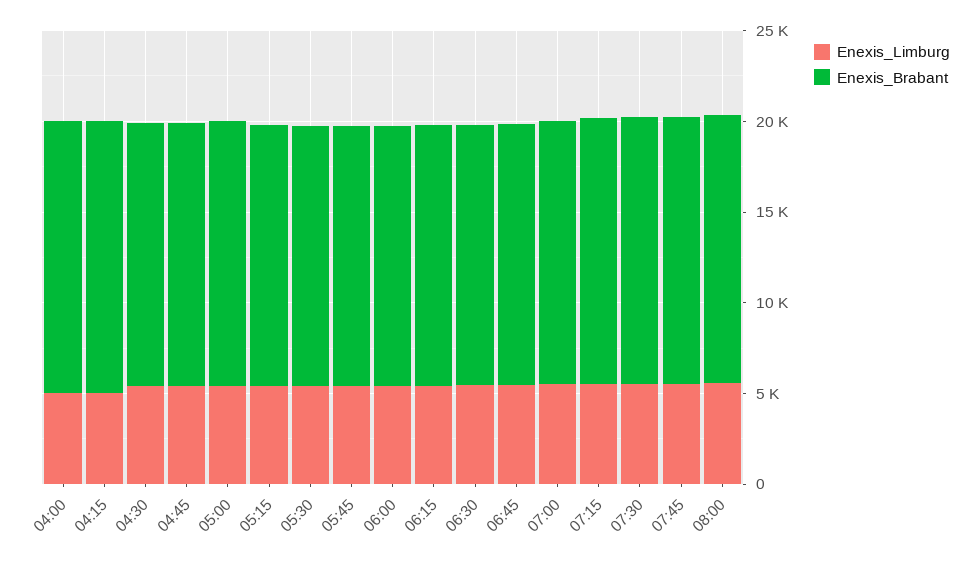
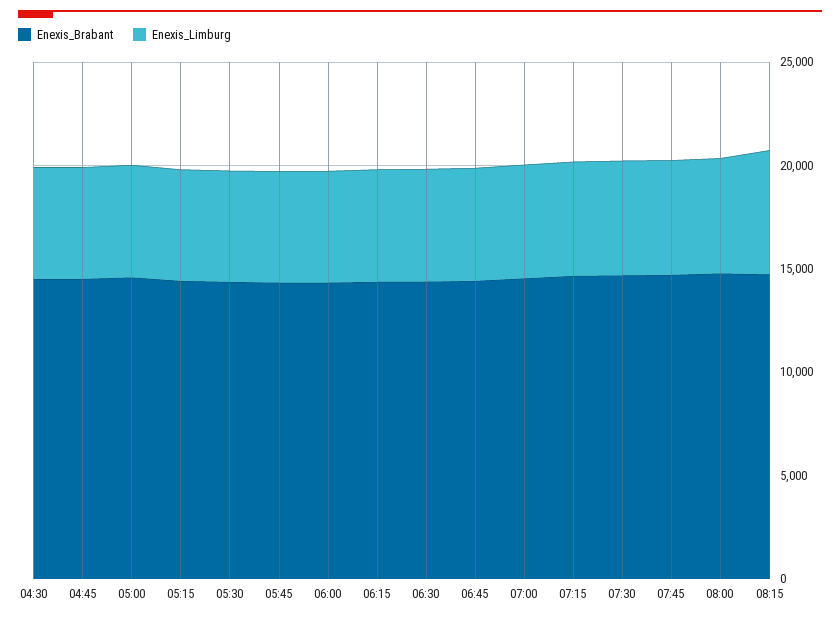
Enexis_Limburg, 04:00: 5000 -> none
Enexis_Brabant, 04:00: 15000 -> none
Enexis_Limburg, 04:15: 5000 -> none
Enexis_Brabant, 04:15: 15000 -> none
Enexis_Brabant, 08:15: none -> 15000
Enexis_Limburg, 08:15: none -> 6000

